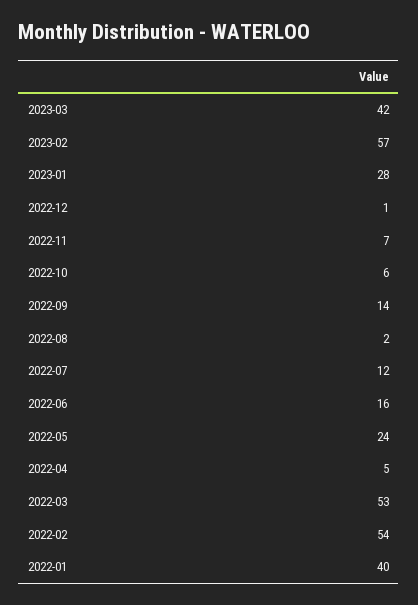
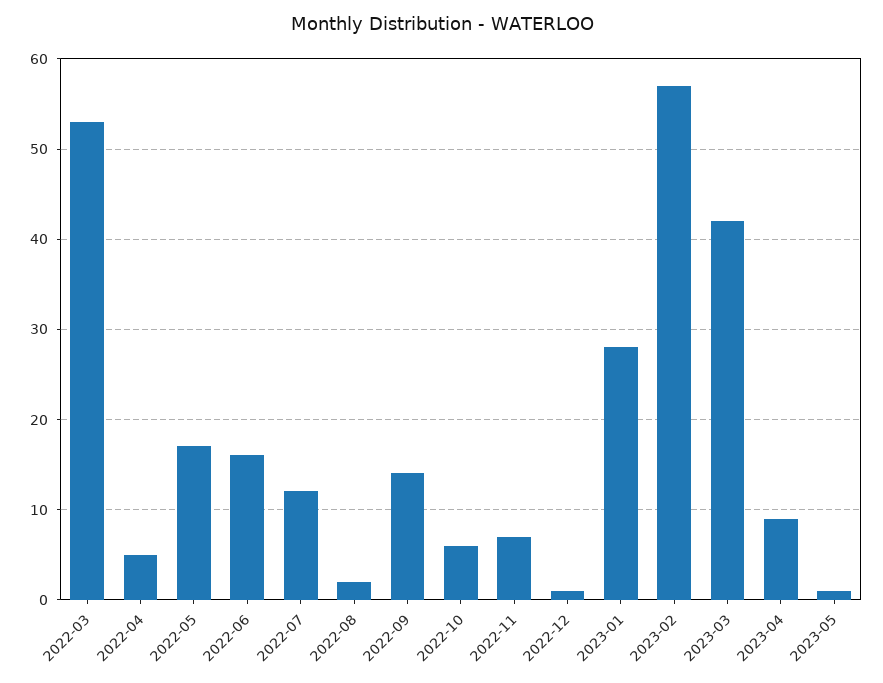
2022-05: 24 -> 17
2022-02: 54 -> none
2022-01: 40 -> none
2023-04: none -> 9
2023-05: none -> 1

